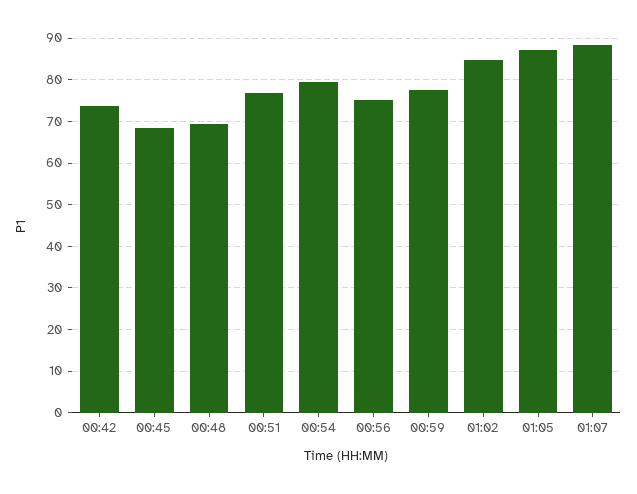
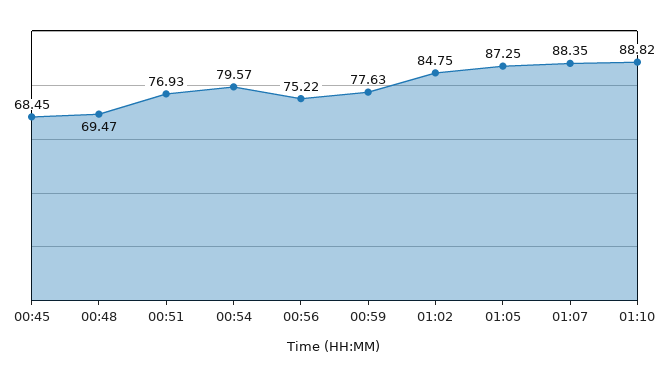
00:42: 74 -> none
01:10: none -> 88.82

